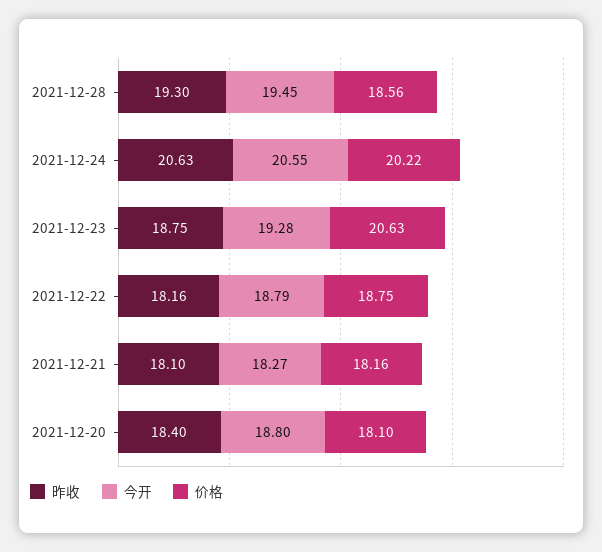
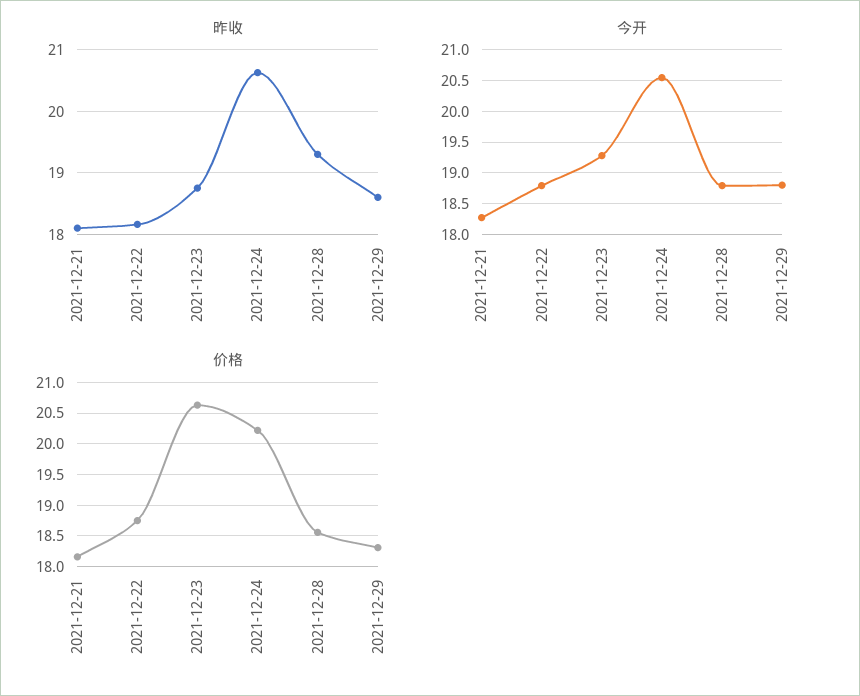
今开, 2021-12-28: 19.45 -> 18.8
昨收, 2021-12-20: 18.4 -> none
今开, 2021-12-20: 18.8 -> none
价格, 2021-12-20: 18.1 -> none
昨收, 2021-12-29: none -> 18.6
今开, 2021-12-29: none -> 18.8
价格, 2021-12-29: none -> 18.3

